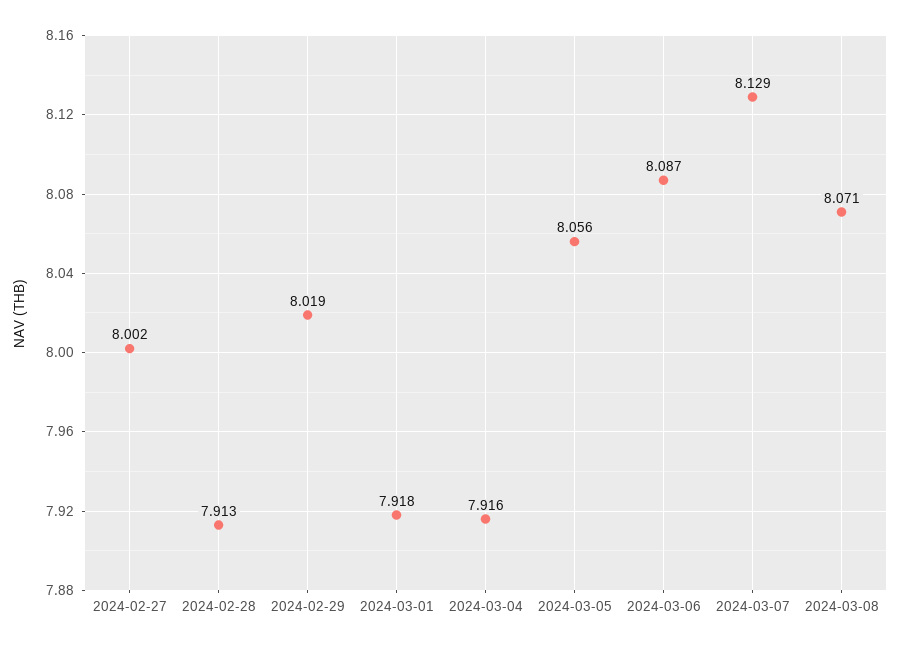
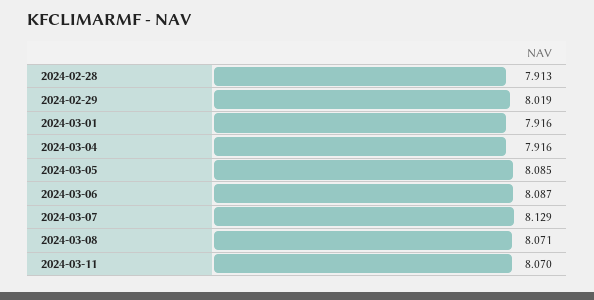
2024-02-27: 8.002 -> none
2024-03-01: 7.918 -> 7.916
2024-03-05: 8.056 -> 8.085
2024-03-11: none -> 8.07

